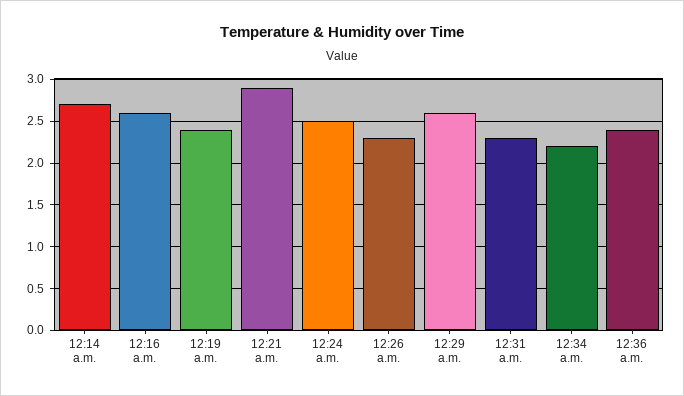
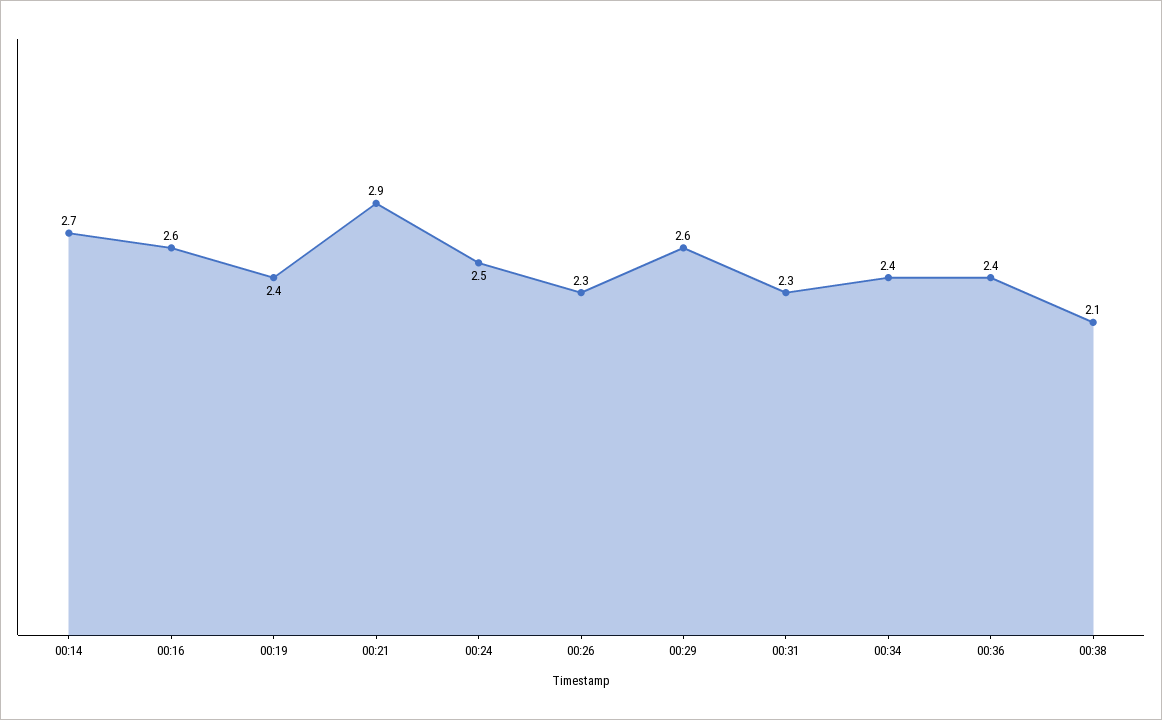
12:34 a.m.: 2.2 -> 2.4
00:38: none -> 2.1

